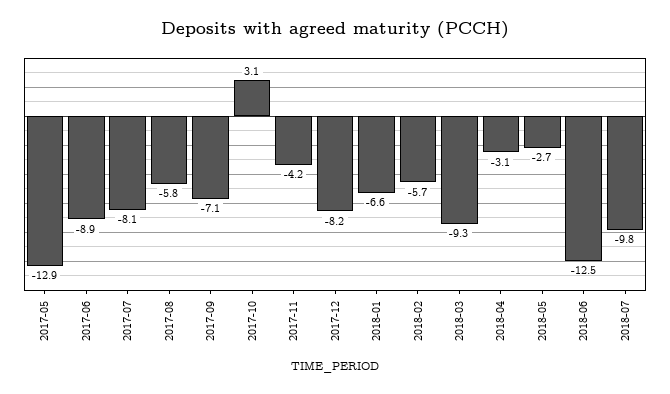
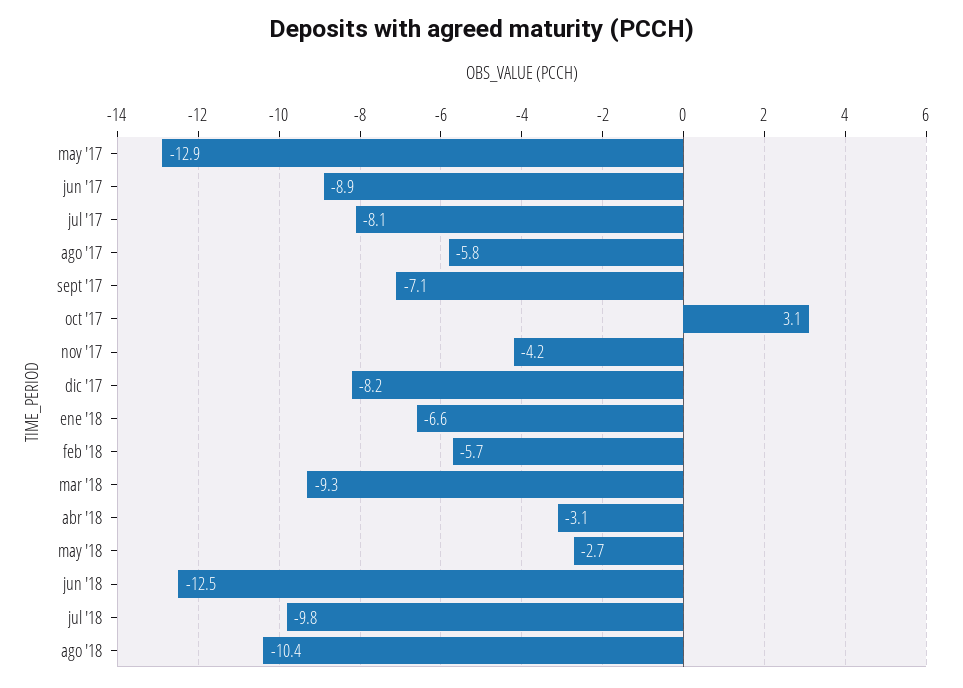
ago '18: none -> -10.4

